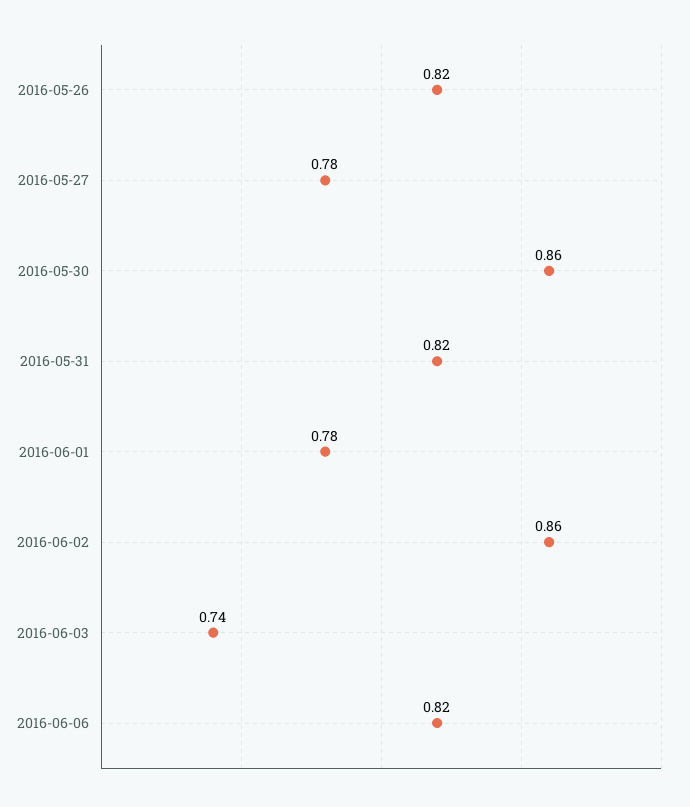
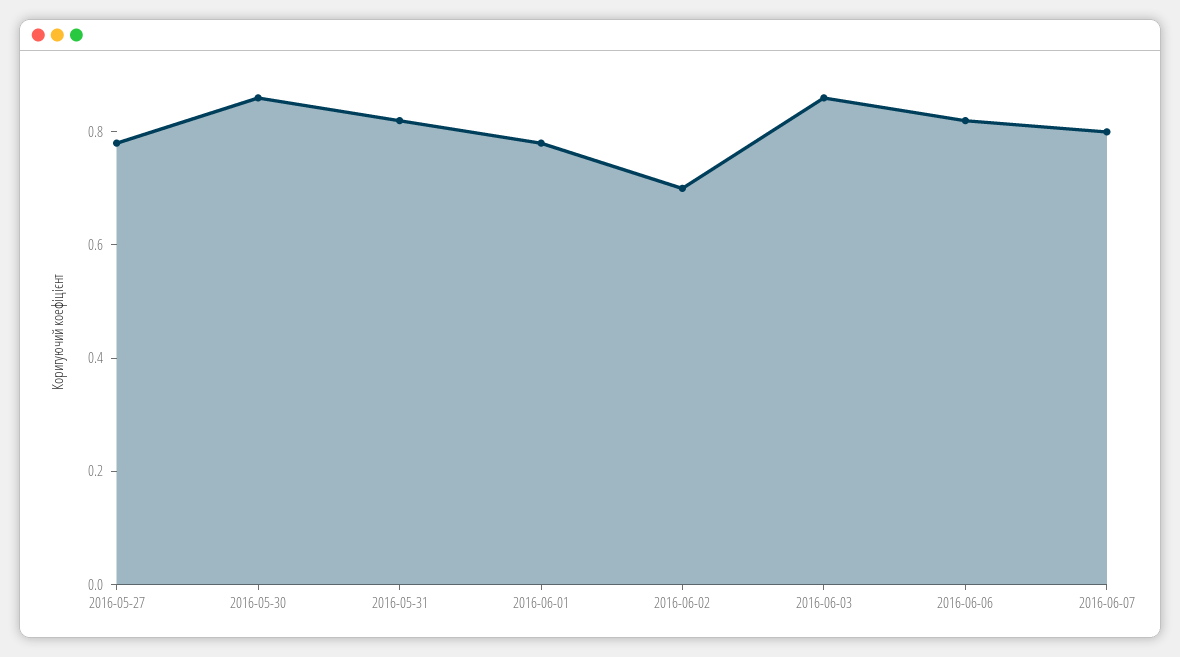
2016-05-26: 0.82 -> none
2016-06-02: 0.86 -> 0.7
2016-06-03: 0.74 -> 0.85
2016-06-07: none -> 0.8

